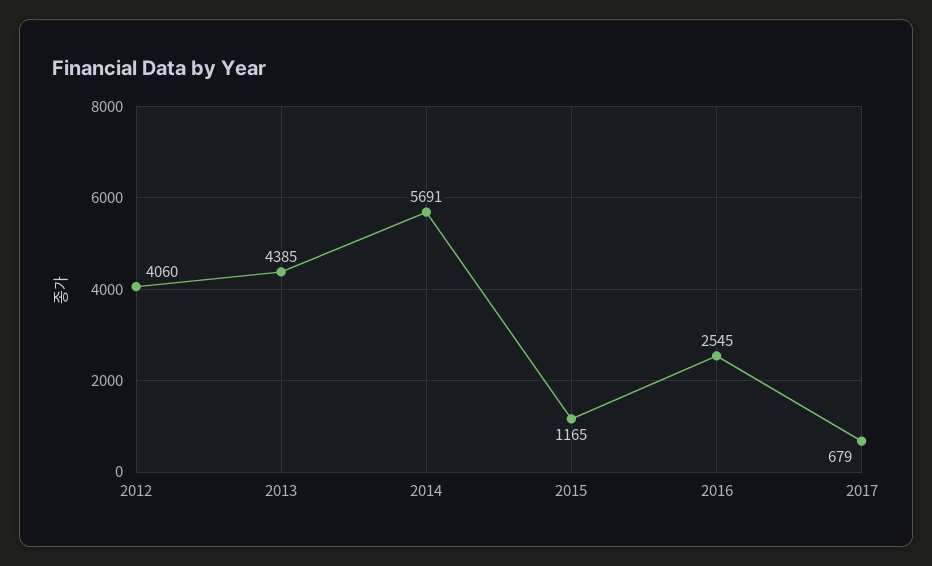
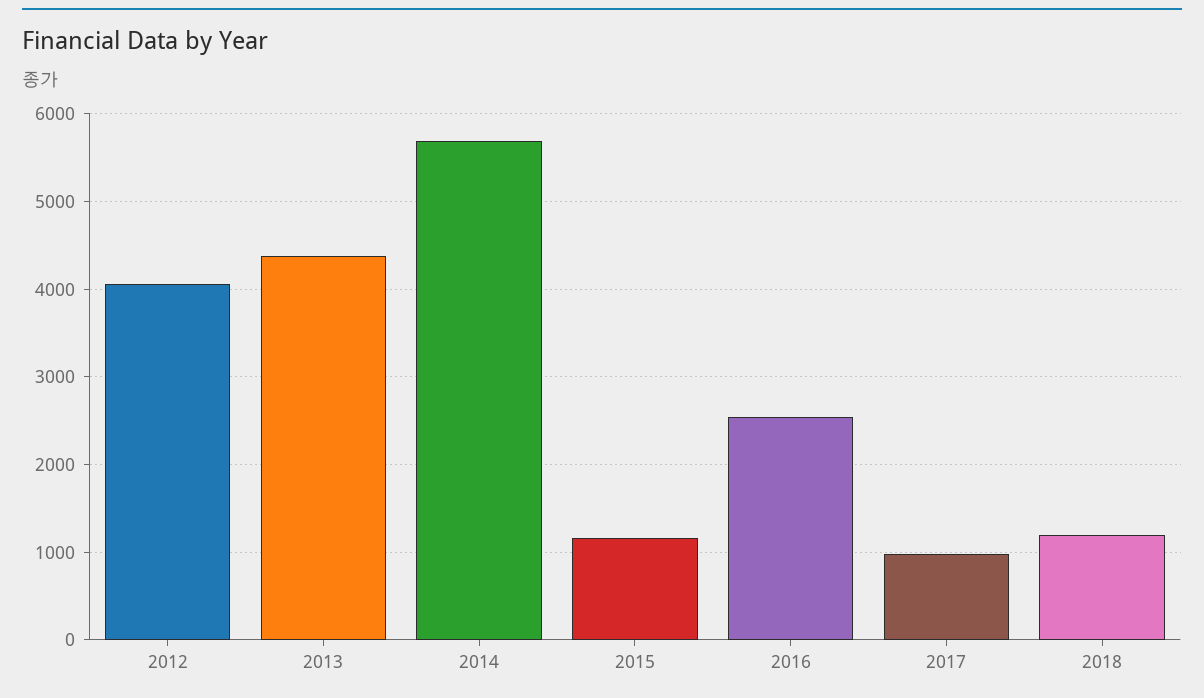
2017: 679 -> 1000
2018: none -> 1200

